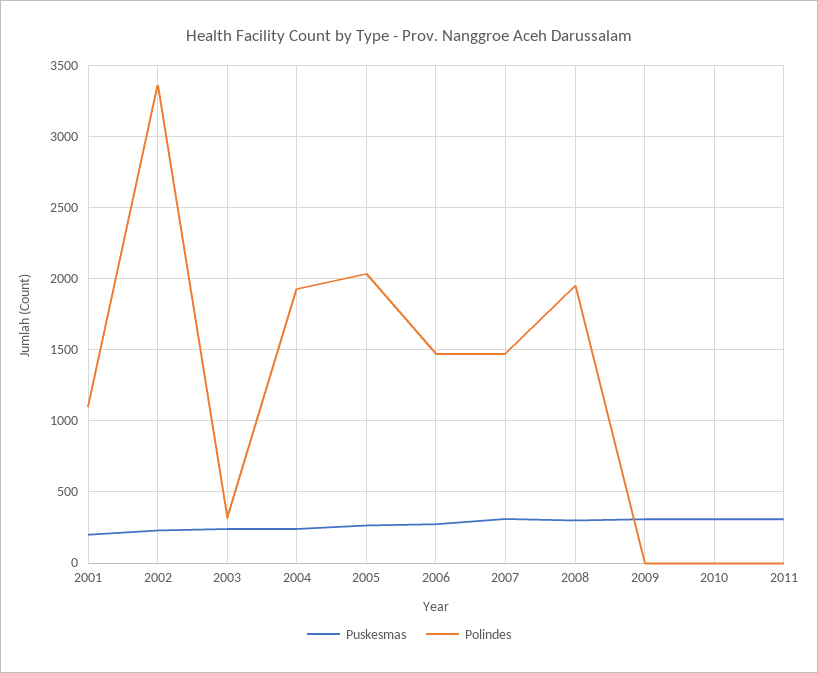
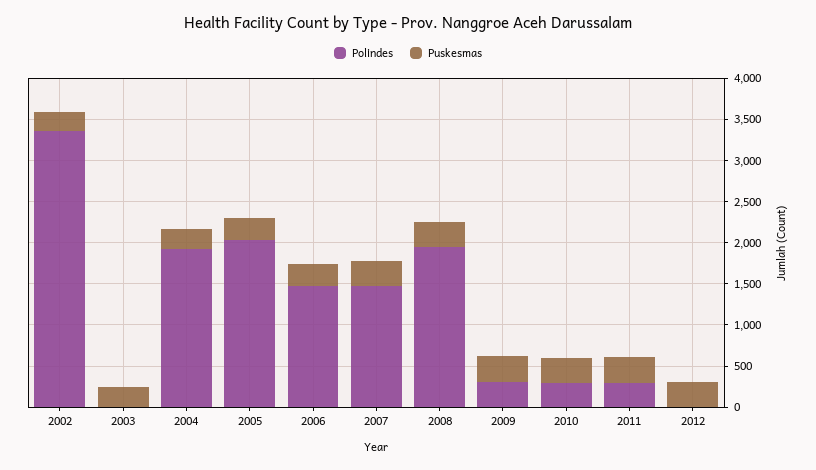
Puskesmas, 2001: 200 -> none
Polindes, 2001: 1100 -> none
Polindes, 2003: 300 -> 0
Polindes, 2009: 0 -> 300
Polindes, 2010: 0 -> 300
Polindes, 2011: 0 -> 300
Polindes, 2012: none -> 0
Puskesmas, 2012: none -> 300

